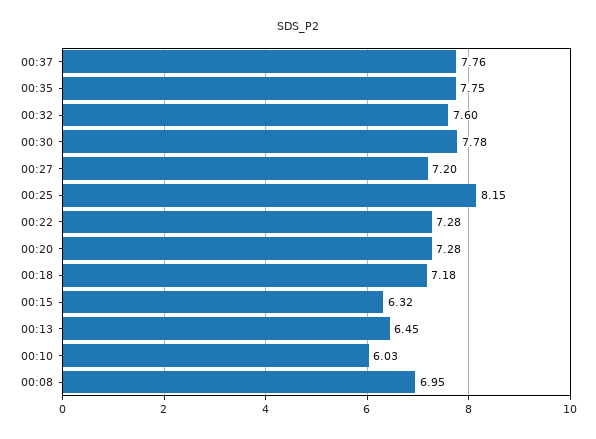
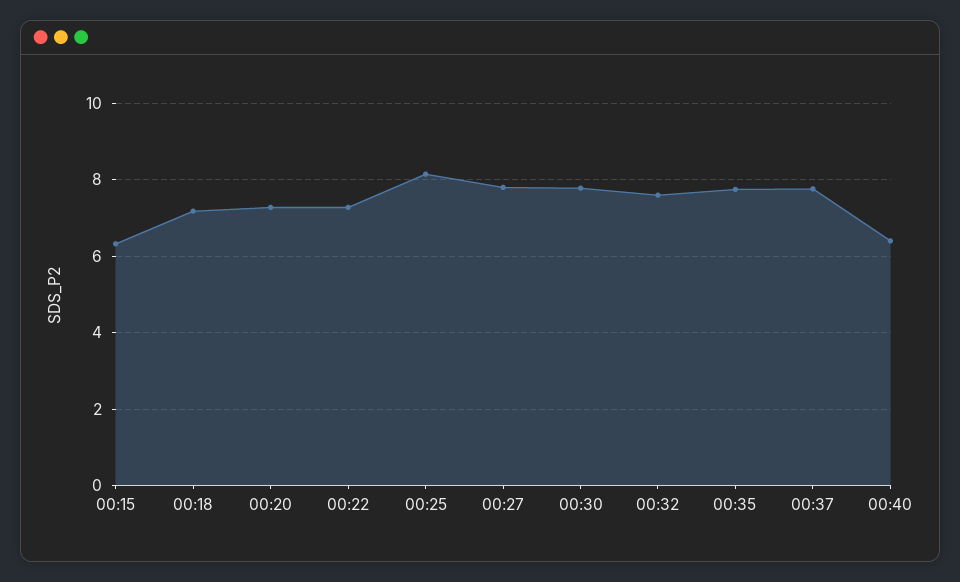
00:27: 7.2 -> 7.8
00:13: 6.45 -> none
00:10: 6.03 -> none
00:08: 6.95 -> none
00:40: none -> 6.4

